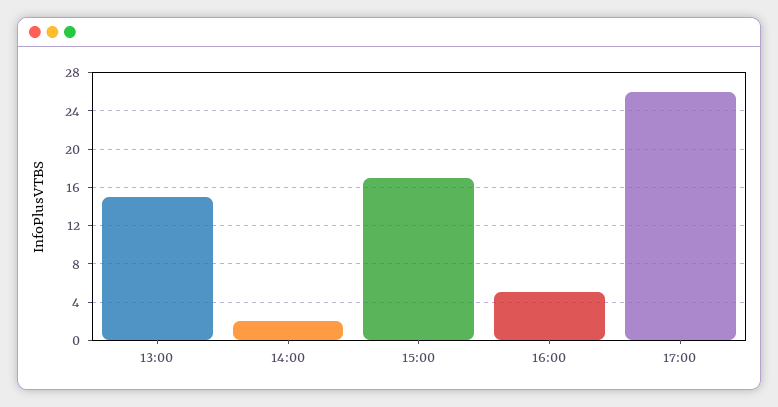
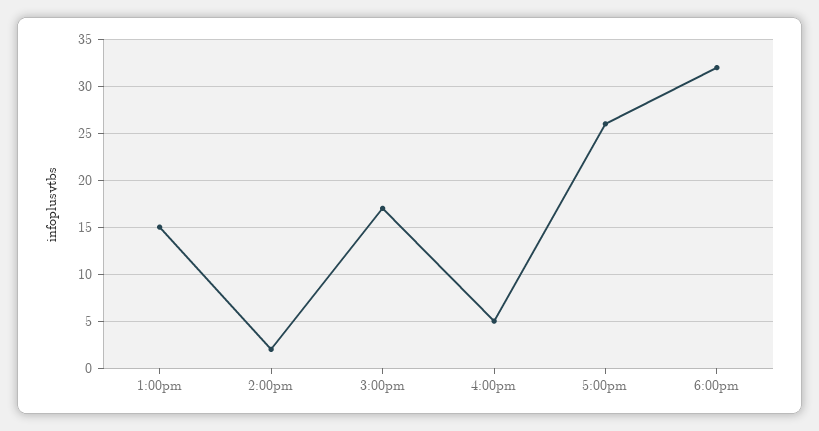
6:00pm: none -> 32

